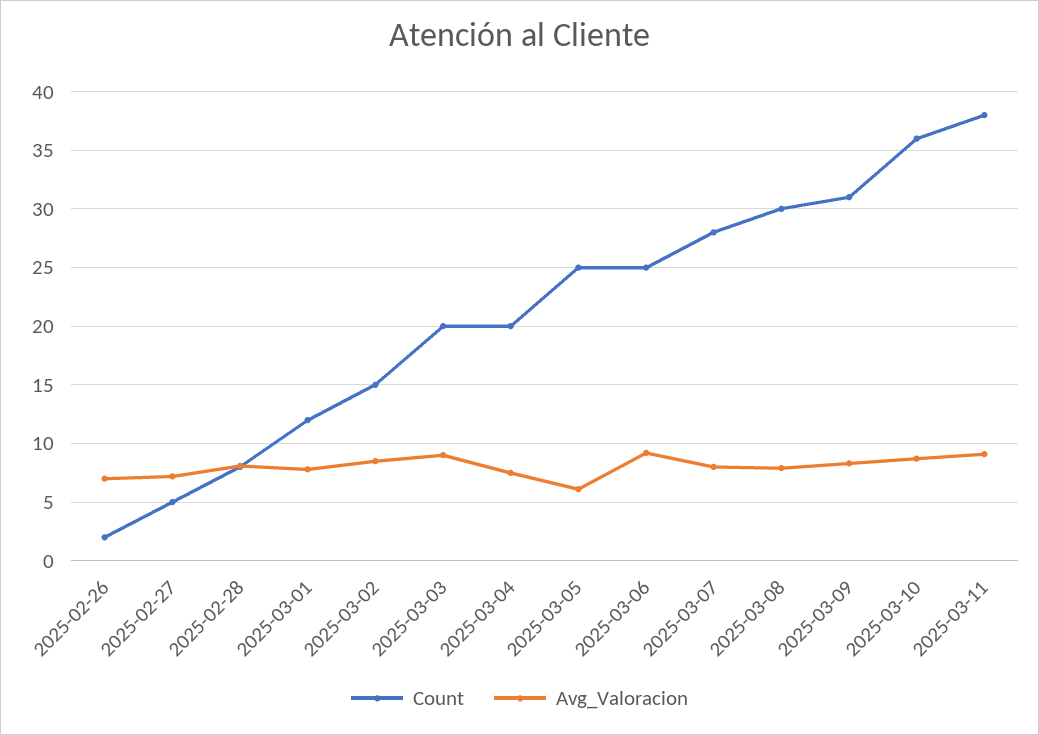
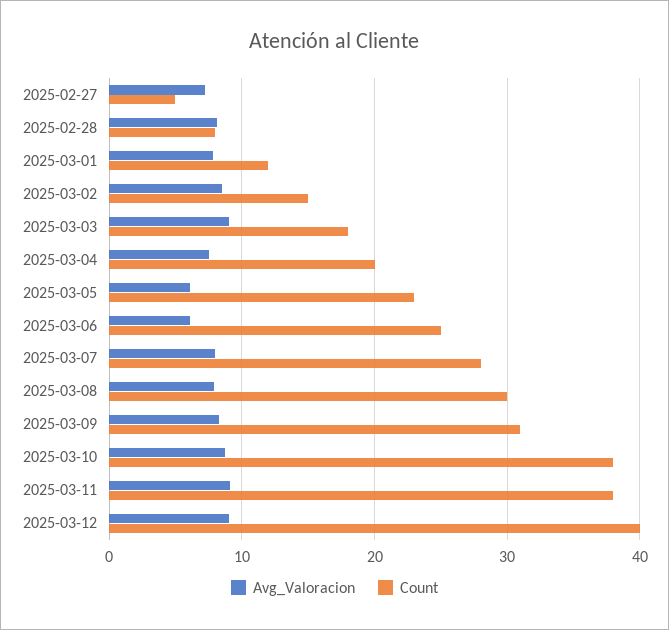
Count, 2025-02-26: 2 -> none
Avg_Valoracion, 2025-02-26: 7 -> none
Count, 2025-03-03: 20 -> 18
Count, 2025-03-05: 25 -> 23
Avg_Valoracion, 2025-03-06: 9 -> 6
Count, 2025-03-10: 36 -> 38
Avg_Valoracion, 2025-03-12: none -> 9
Count, 2025-03-12: none -> 40

